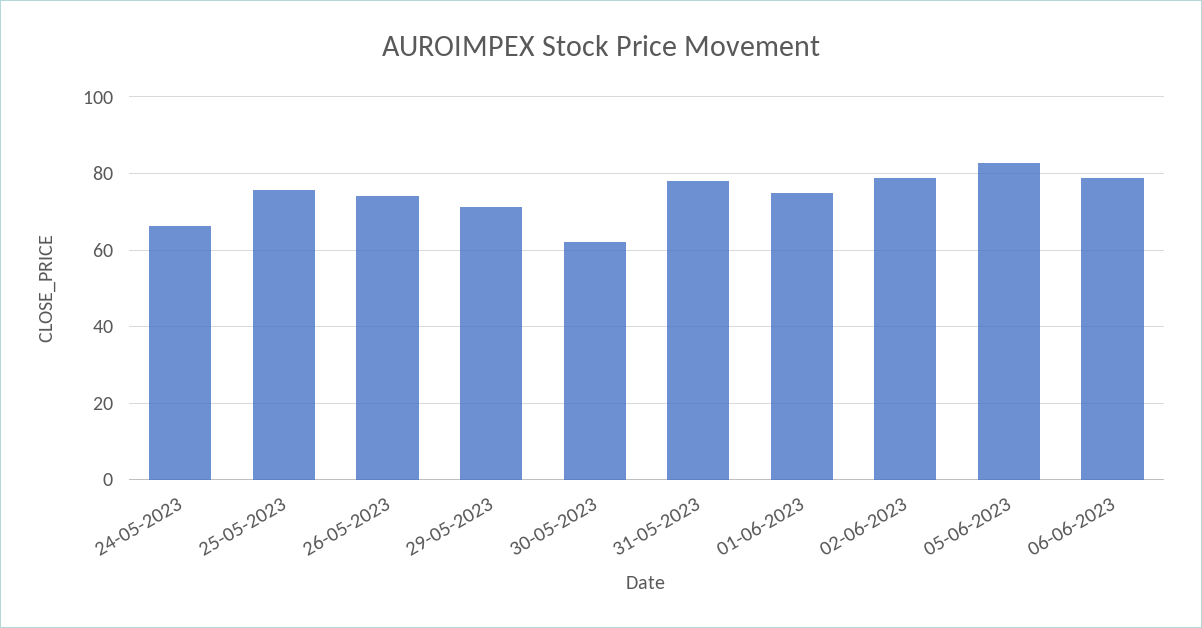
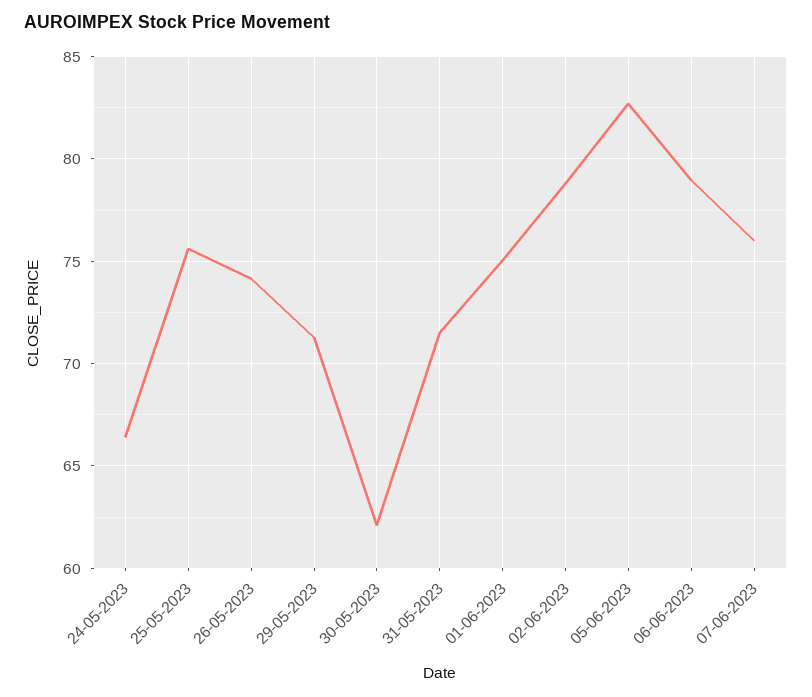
31-05-2023: 78 -> 71.5
07-06-2023: none -> 76

